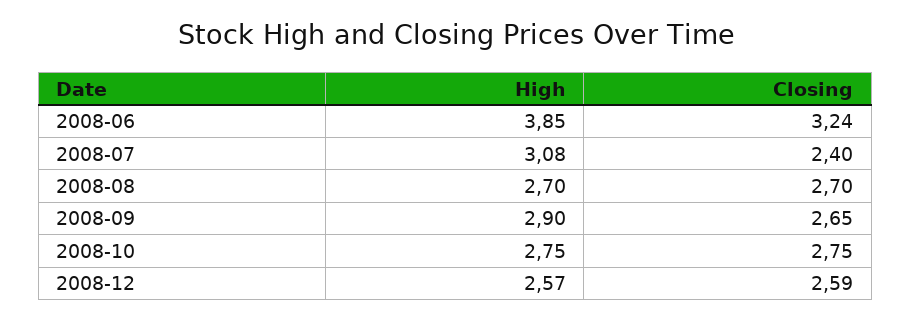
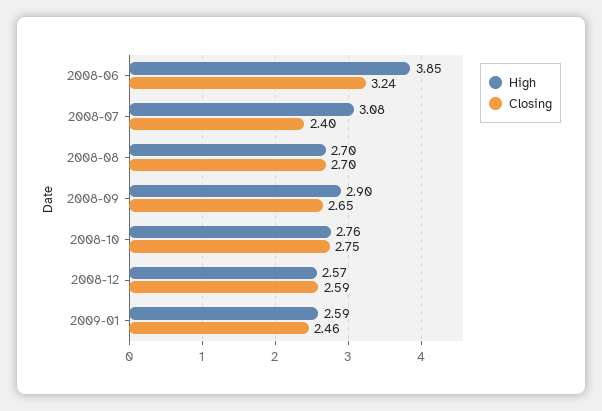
High, 2008-10: 2.75 -> 2.76
High, 2009-01: none -> 2.59
Closing, 2009-01: none -> 2.46

